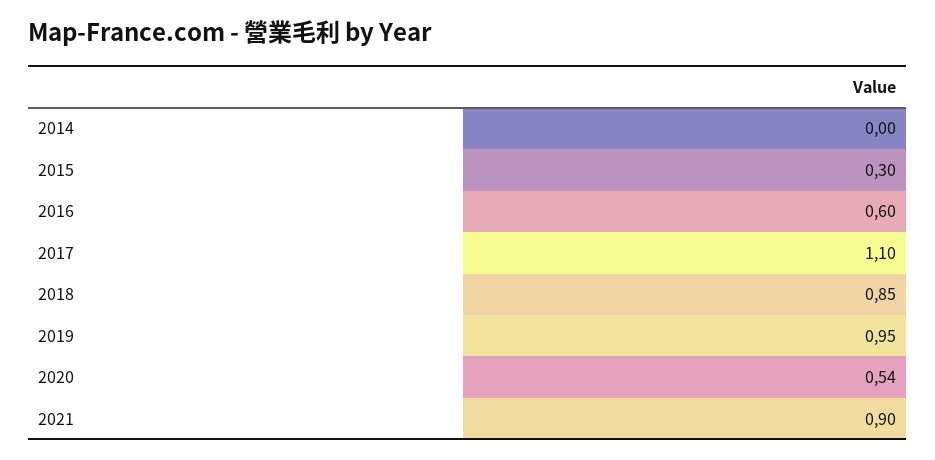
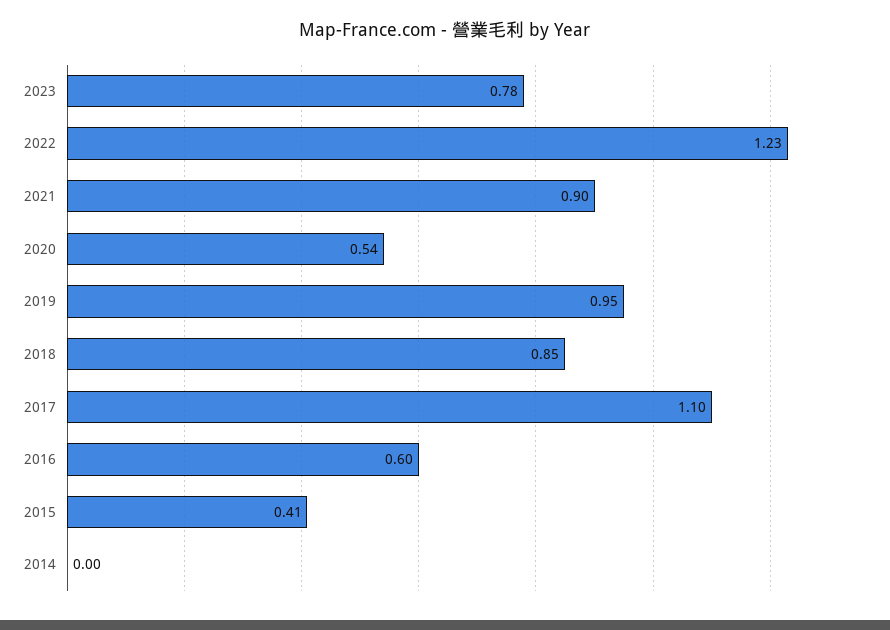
2015: 0.3 -> 0.41
2023: none -> 0.78
2022: none -> 1.23

